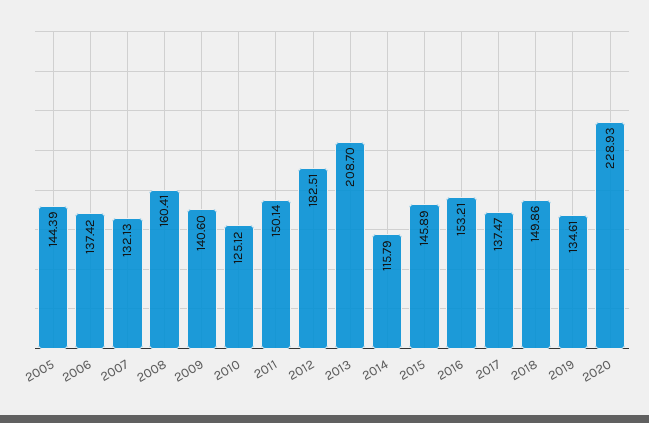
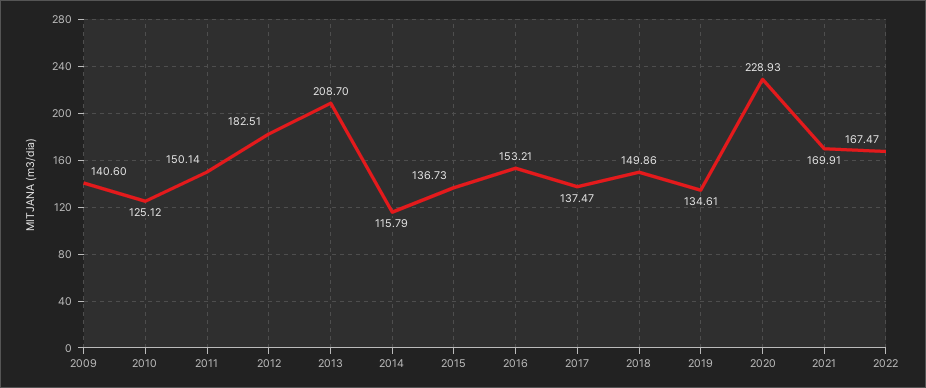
2005: 144.39 -> none
2006: 137.42 -> none
2007: 132.13 -> none
2008: 160.41 -> none
2015: 145.89 -> 136.73
2021: none -> 169.91
2022: none -> 167.47

